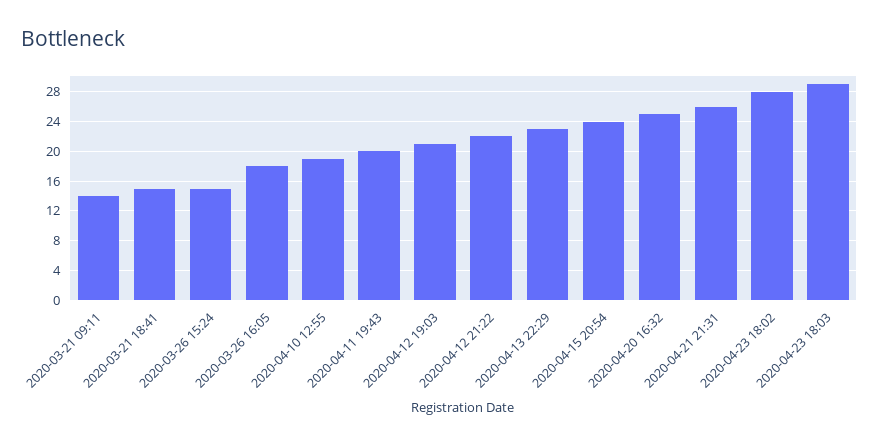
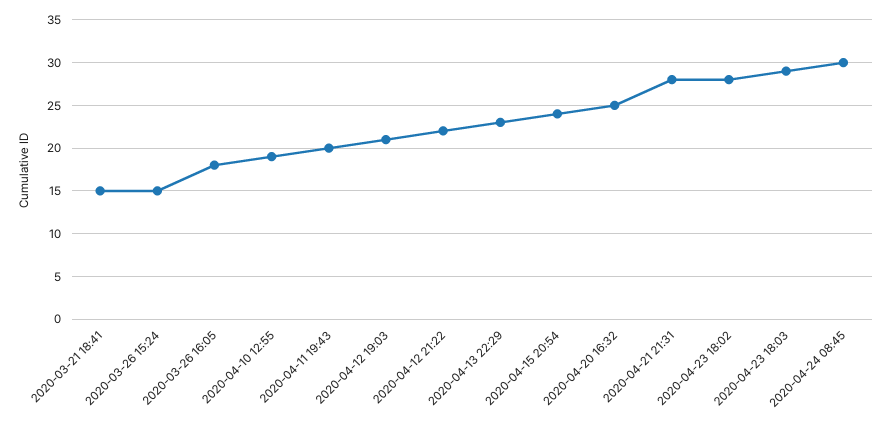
2020-03-21 09:11: 14 -> none
2020-04-21 21:31: 26 -> 28
2020-04-24 08:45: none -> 30

